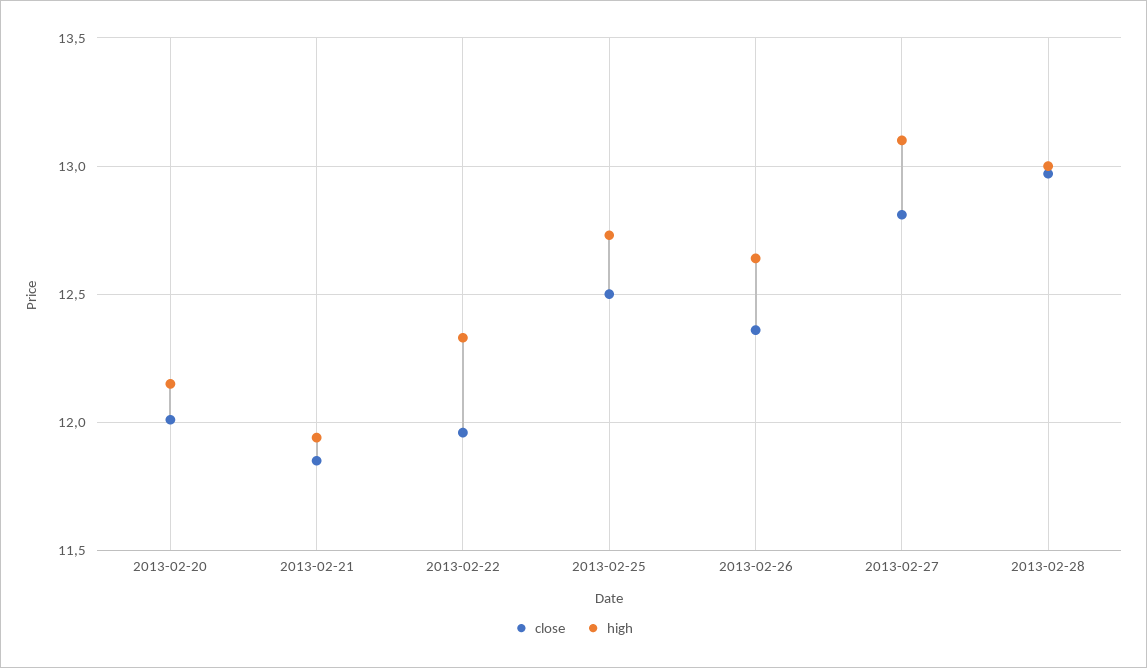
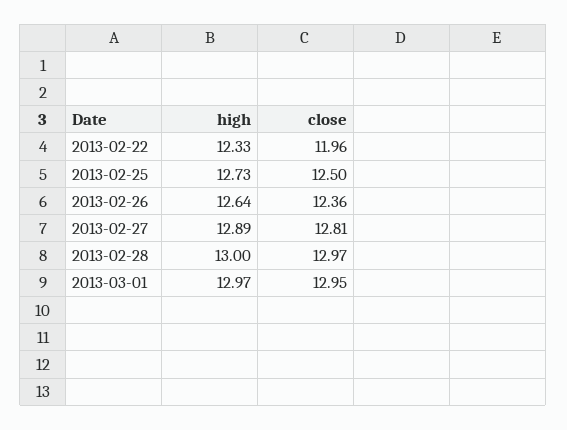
close, 2013-02-20: 12 -> none
high, 2013-02-20: 12.15 -> none
close, 2013-02-21: 11.85 -> none
high, 2013-02-21: 11.95 -> none
high, 2013-02-27: 13.1 -> 12.89
high, 2013-03-01: none -> 12.97
close, 2013-03-01: none -> 12.95

